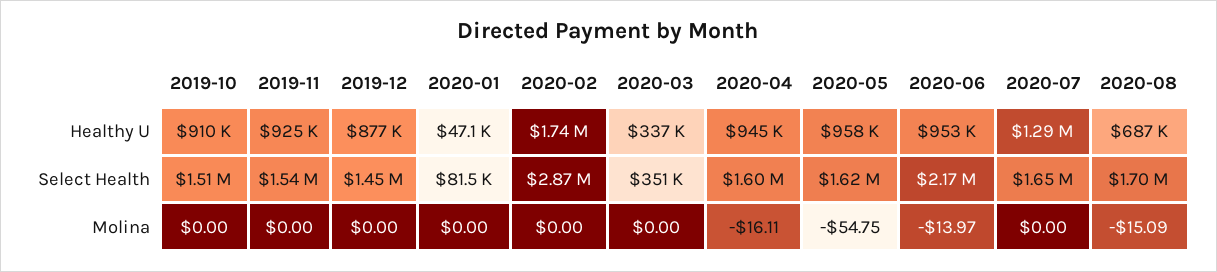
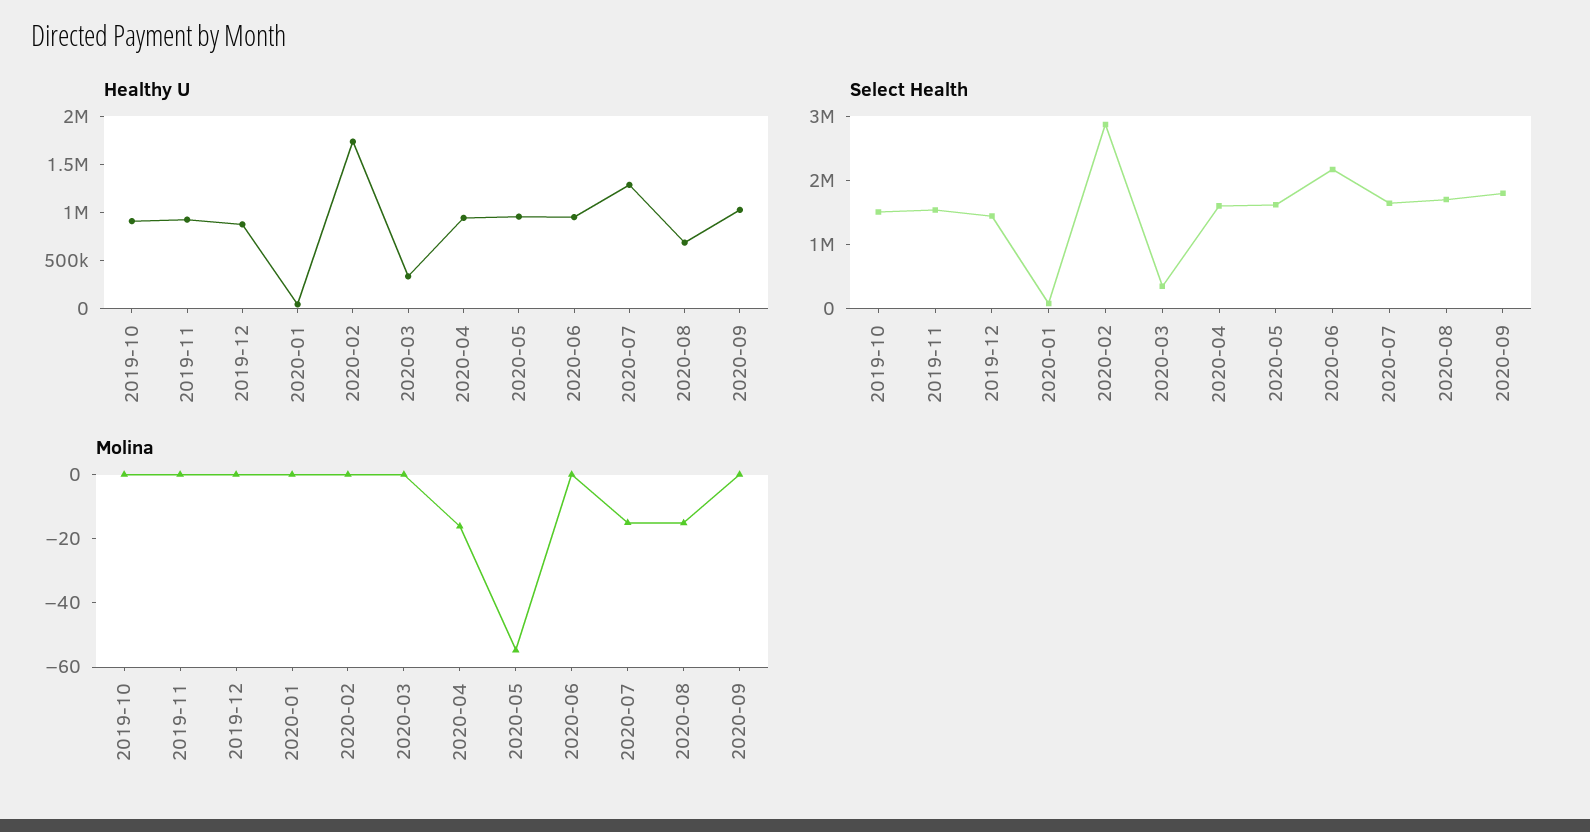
Molina, 2020-06: -13.97 -> 0
Molina, 2020-07: 0 -> -15
Healthy U, 2020-09: none -> 1000000
Select Health, 2020-09: none -> 1800000
Molina, 2020-09: none -> 0

